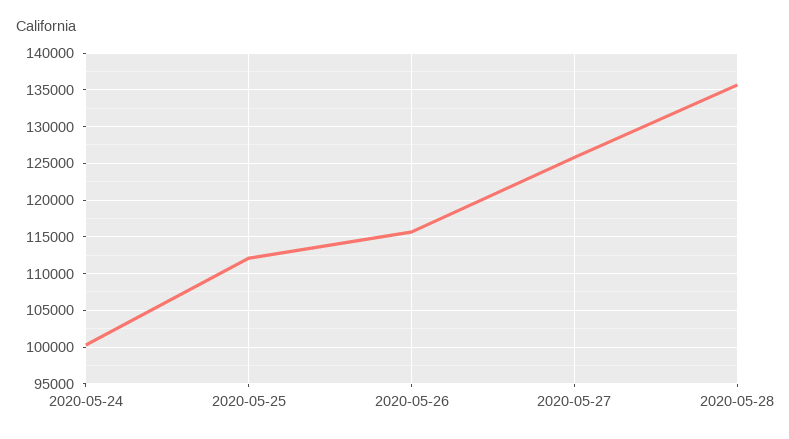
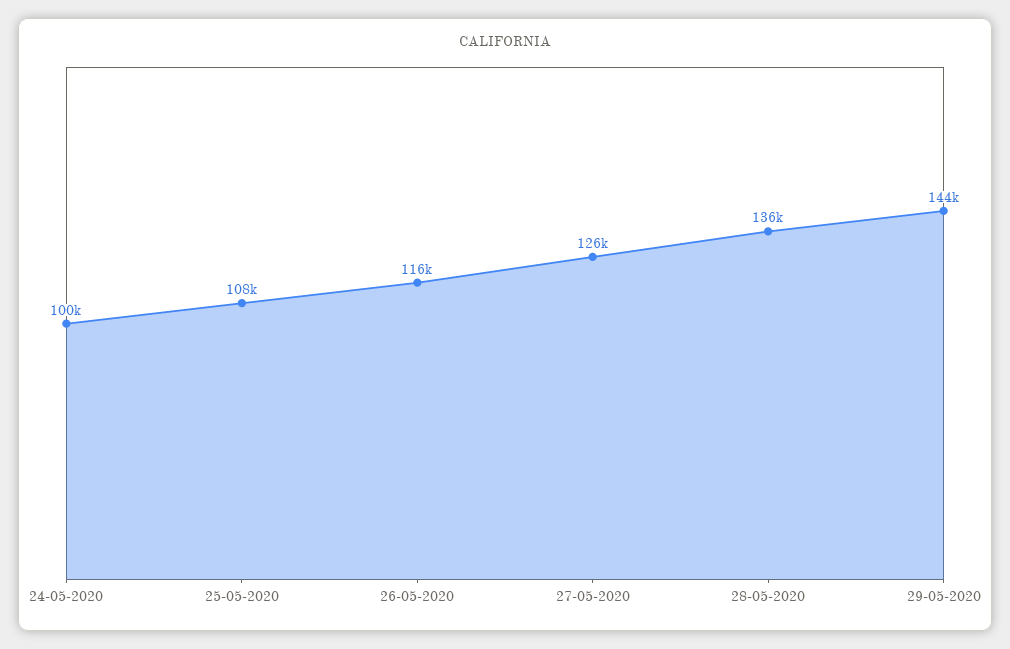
2020-05-25: 112000 -> 108000
29-05-2020: none -> 144000

